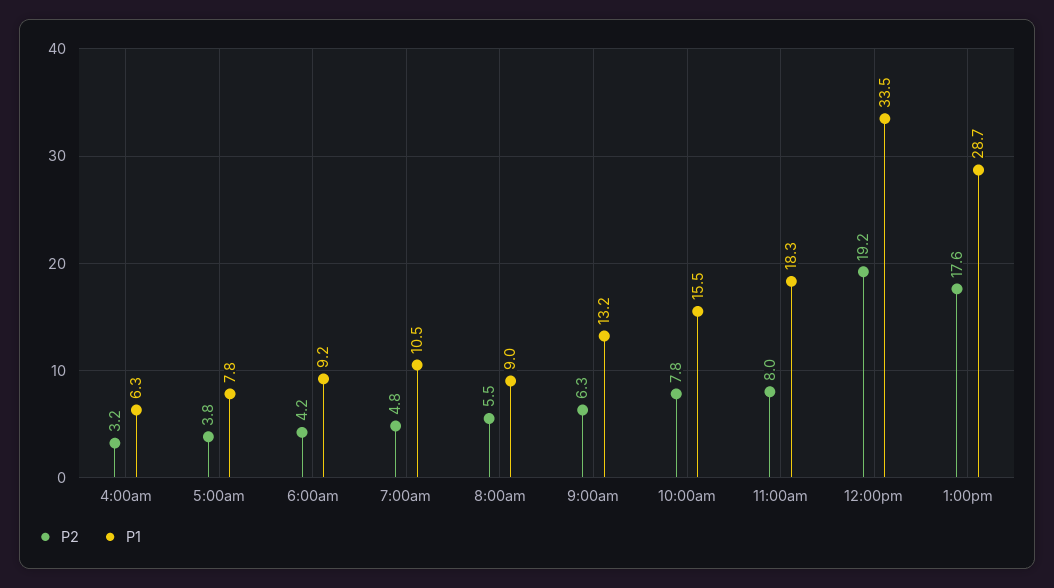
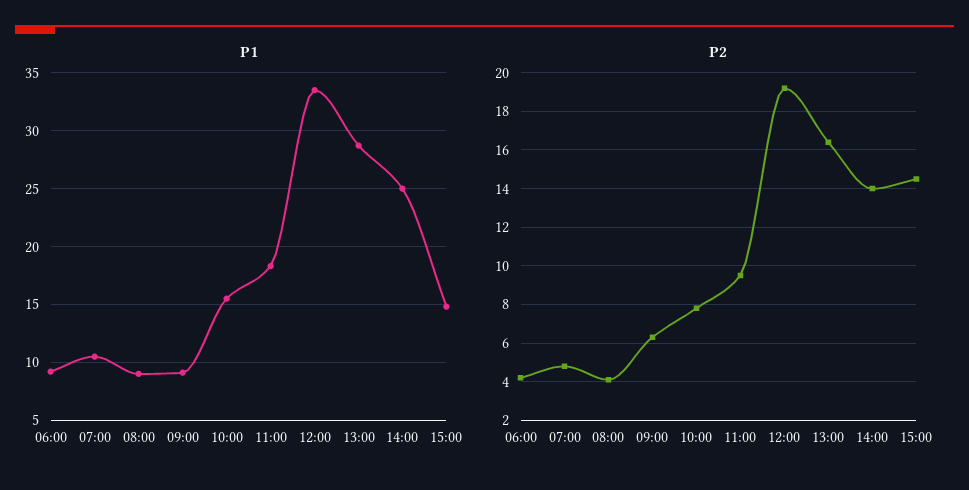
P2, 4:00am: 3.2 -> none
P1, 4:00am: 6.3 -> none
P2, 5:00am: 3.8 -> none
P1, 5:00am: 7.8 -> none
P2, 8:00am: 5.5 -> 4
P1, 9:00am: 13.2 -> 9
P2, 11:00am: 8 -> 9.5
P2, 1:00pm: 17.6 -> 16.5
P1, 14:00: none -> 25
P1, 15:00: none -> 15
P2, 14:00: none -> 14
P2, 15:00: none -> 14.5

